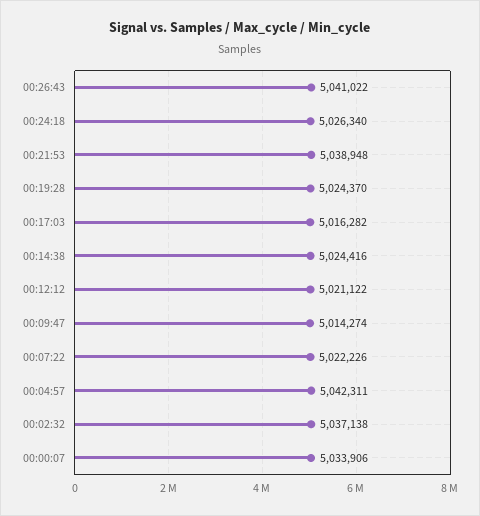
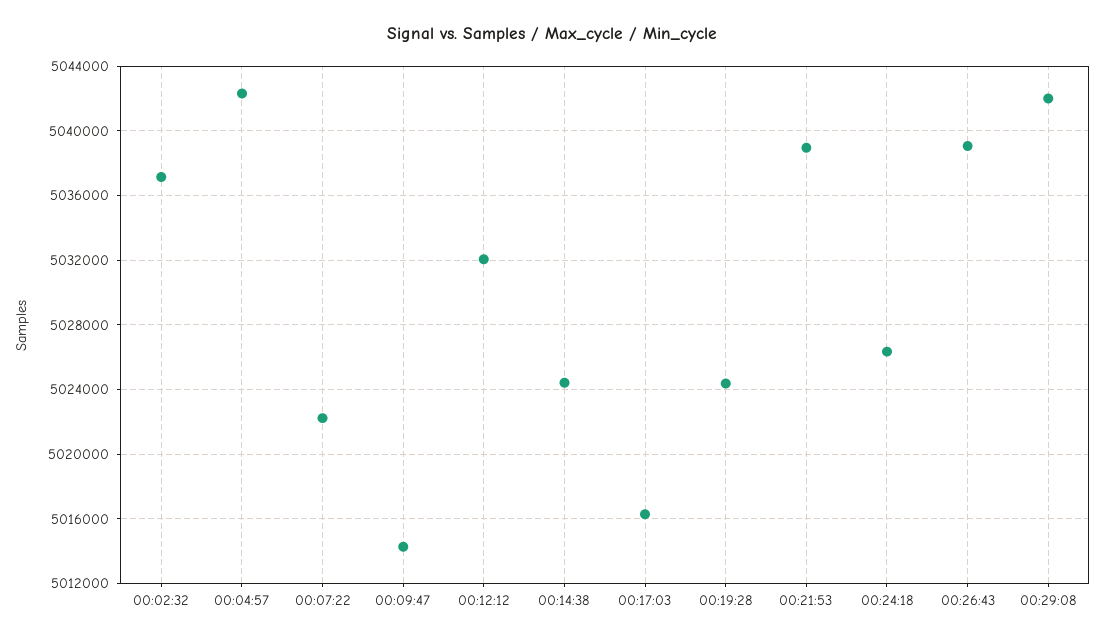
00:26:43: 5041022 -> 5039000
00:12:12: 5021122 -> 5032000
00:00:07: 5033906 -> none
00:29:08: none -> 5042000

